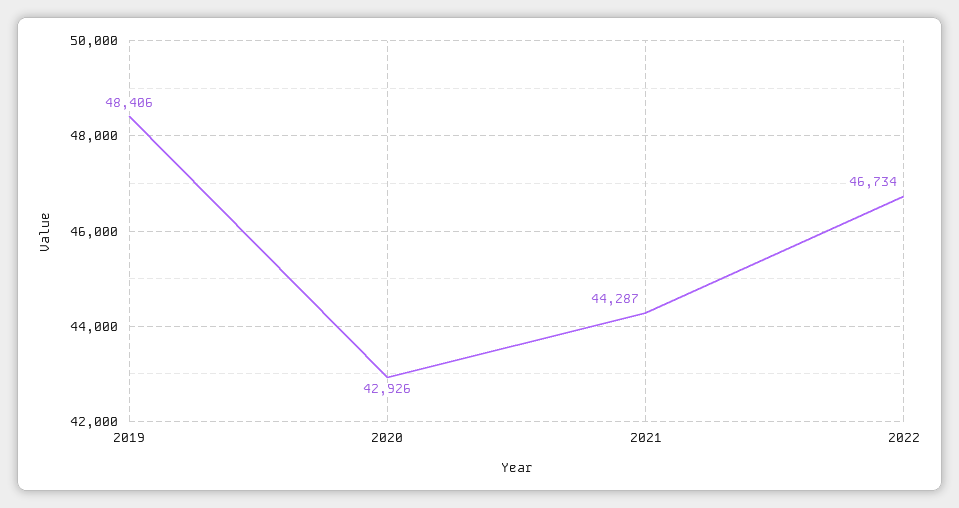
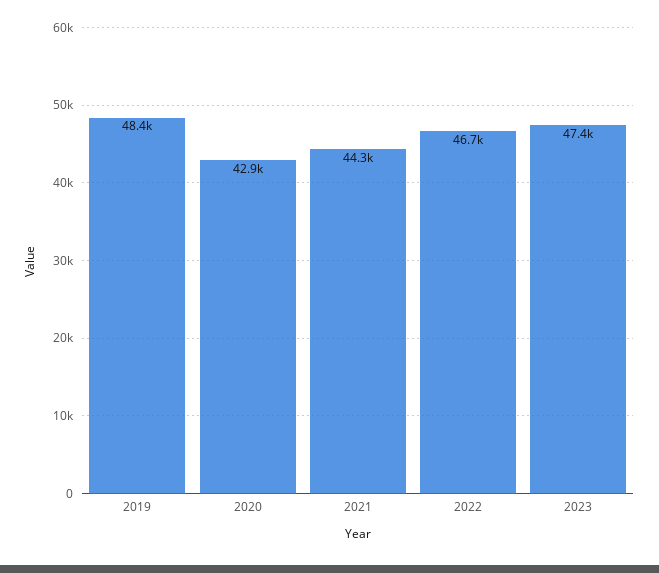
2023: none -> 47400

